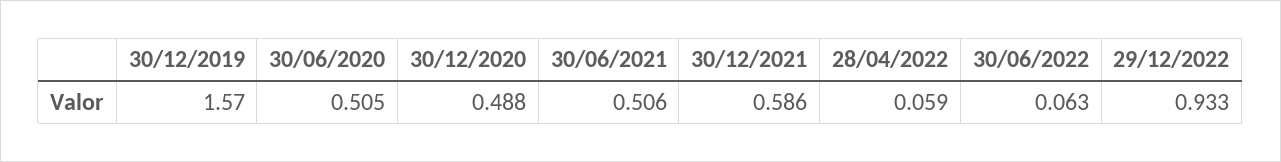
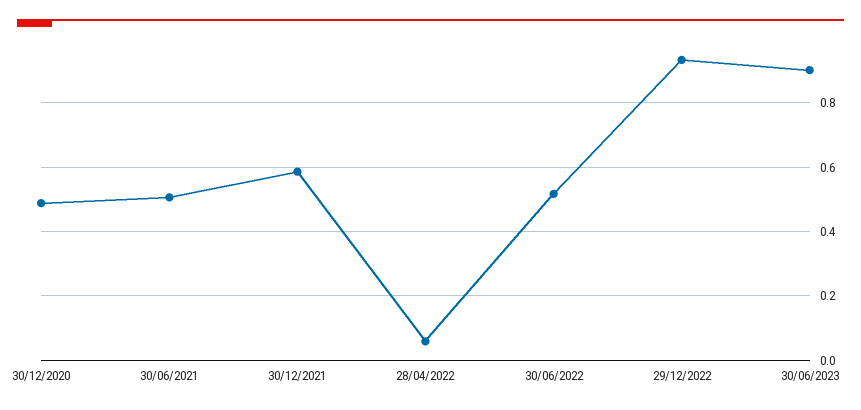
30/12/2019: 1.57 -> none
30/06/2020: 0.505 -> none
30/06/2022: 0.063 -> 0.52
30/06/2023: none -> 0.9

